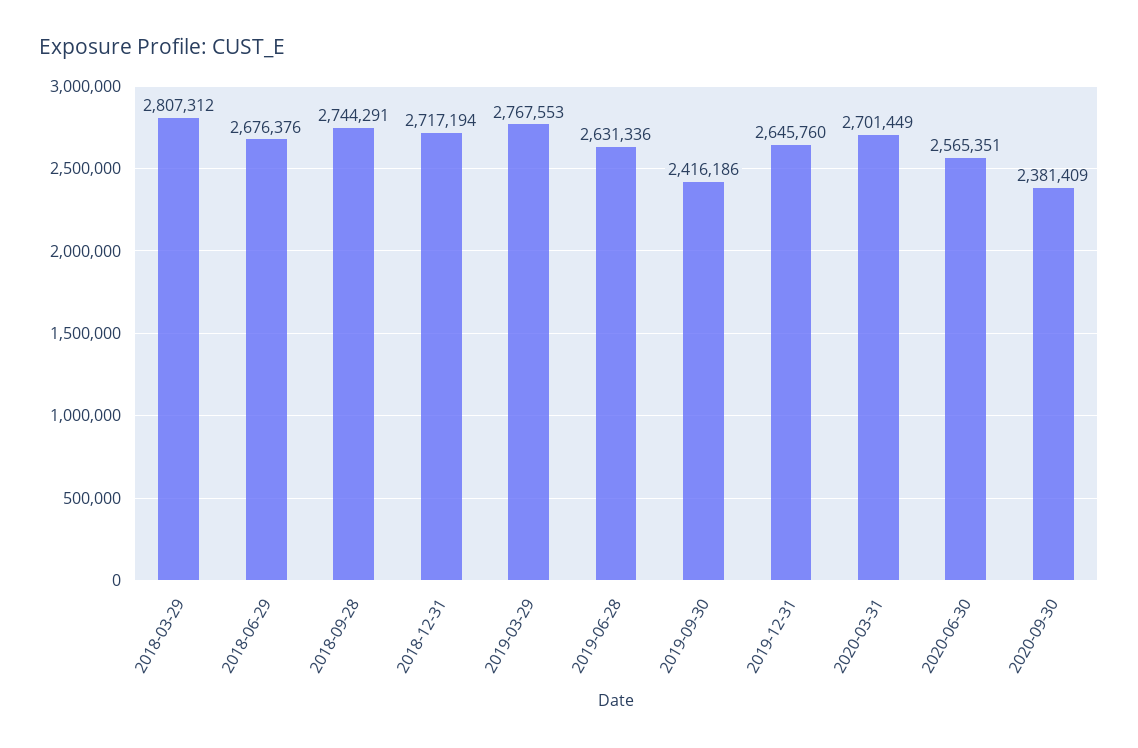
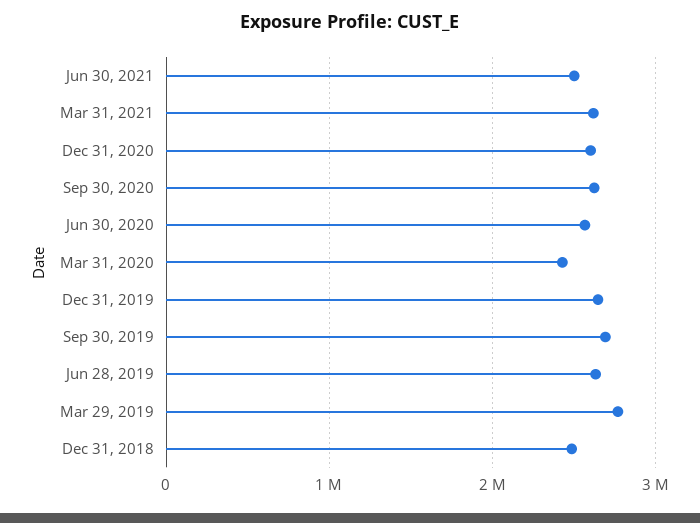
2018-03-29: 2807312 -> none
2018-06-29: 2676376 -> none
2018-09-28: 2744291 -> none
2018-12-31: 2717194 -> 2500000
2019-09-30: 2416186 -> 2700000
2020-03-31: 2701449 -> 2400000
2020-09-30: 2381409 -> 2600000
Jun 30, 2021: none -> 2500000
Mar 31, 2021: none -> 2600000
Dec 31, 2020: none -> 2600000

